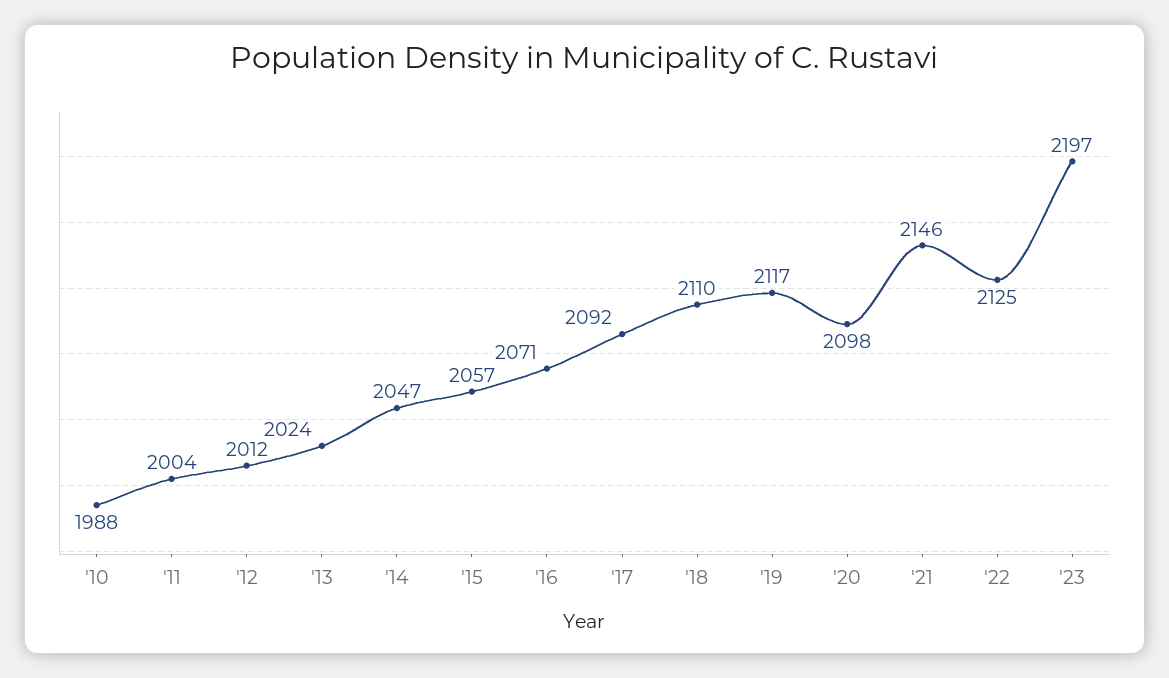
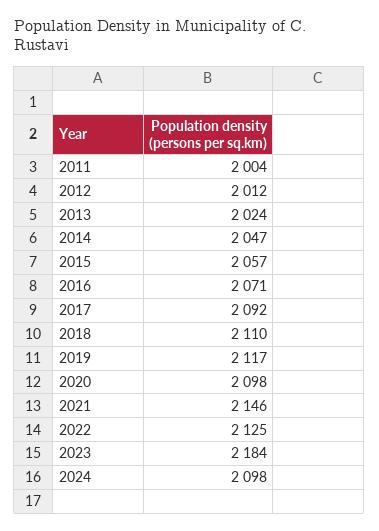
'10: 1988 -> none
'23: 2197 -> 2184
2024: none -> 2098

